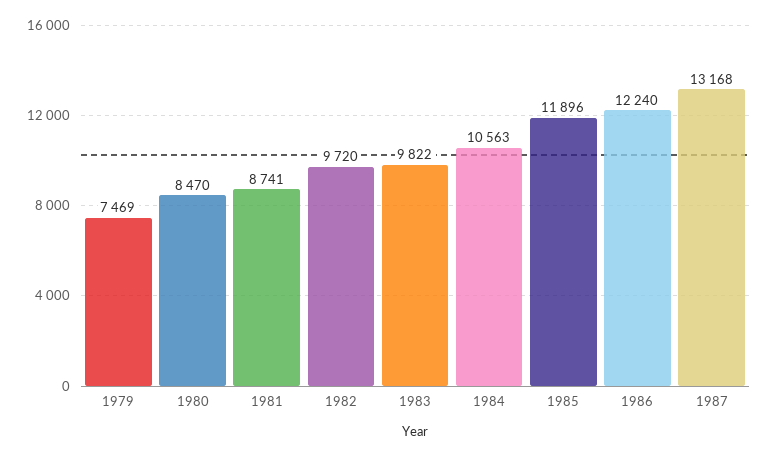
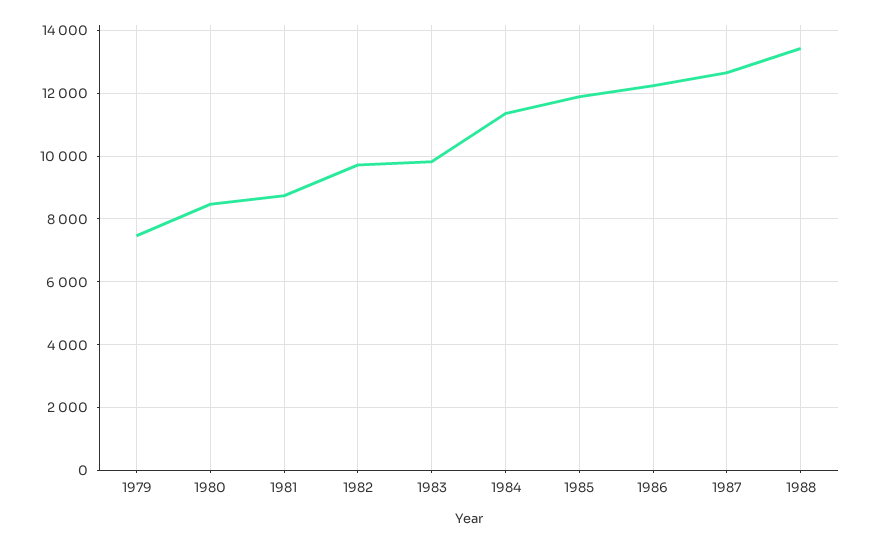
1984: 10563 -> 11400
1987: 13168 -> 12600
1988: none -> 13400

